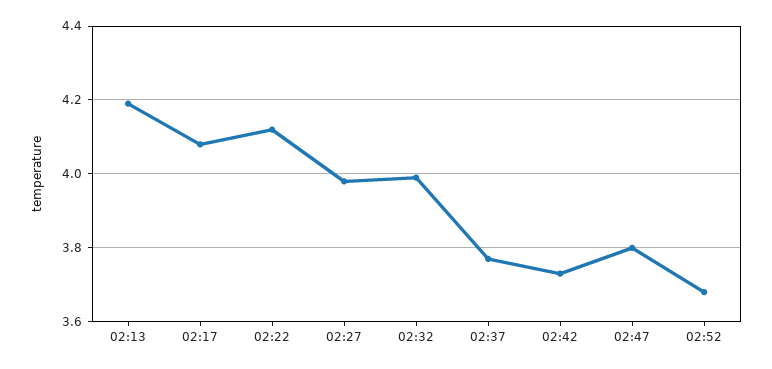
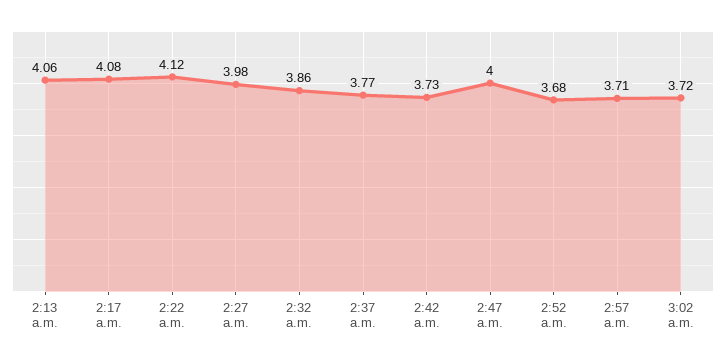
02:13: 4.2 -> 4.06
02:32: 4 -> 3.86
02:47: 3.8 -> 4
2:57 a.m.: none -> 3.71
3:02 a.m.: none -> 3.72

